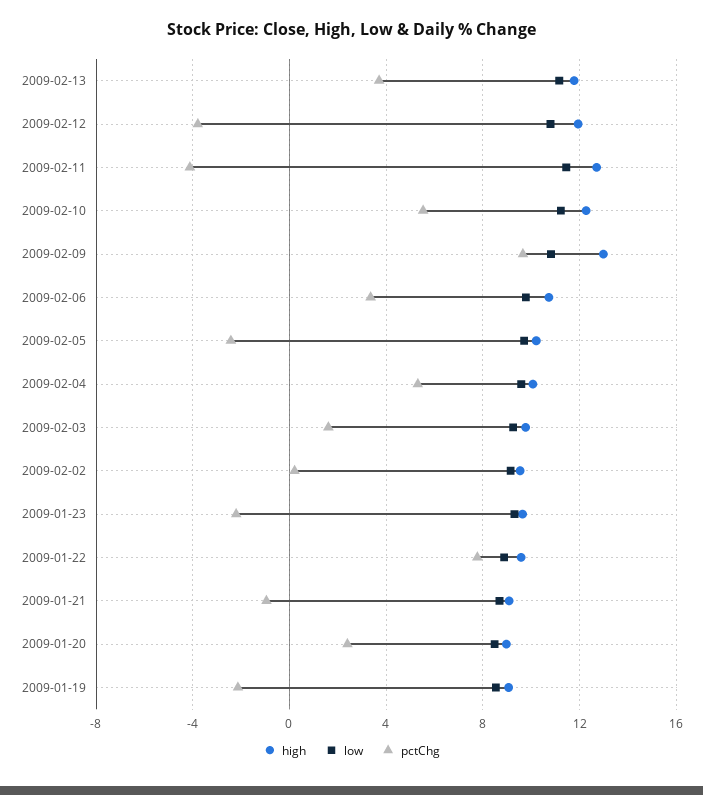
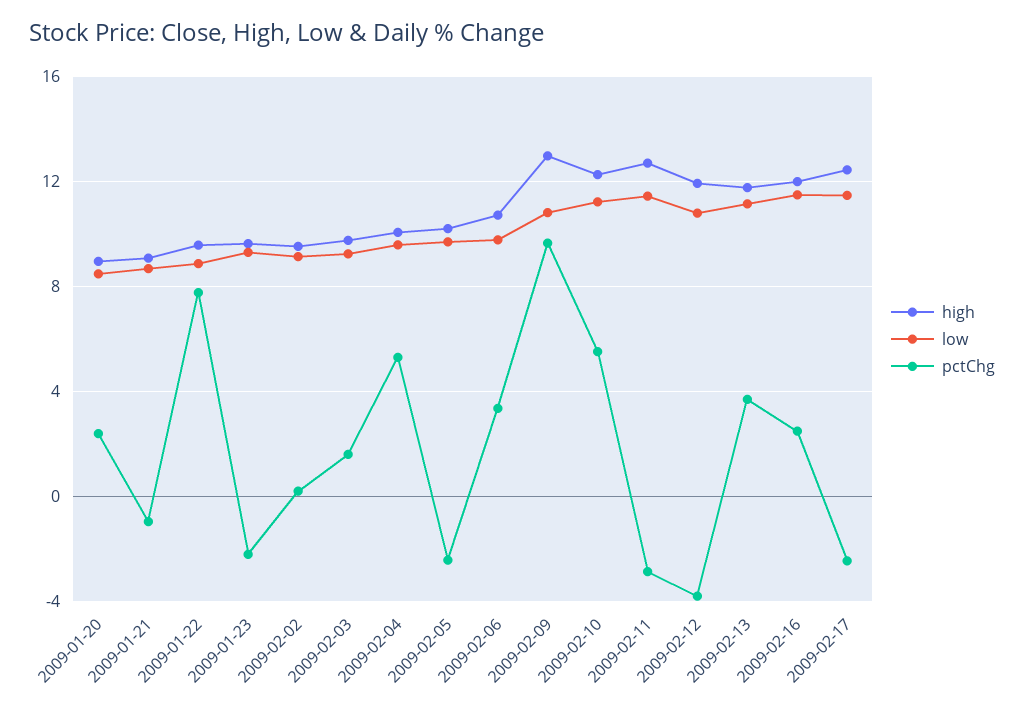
pctChg, 2009-02-11: -4 -> -3
high, 2009-01-19: 9 -> none
low, 2009-01-19: 8.5 -> none
pctChg, 2009-01-19: -2 -> none
high, 2009-02-16: none -> 12
low, 2009-02-16: none -> 11.5
pctChg, 2009-02-16: none -> 2.5
high, 2009-02-17: none -> 12.5
low, 2009-02-17: none -> 11.5
pctChg, 2009-02-17: none -> -2.5

